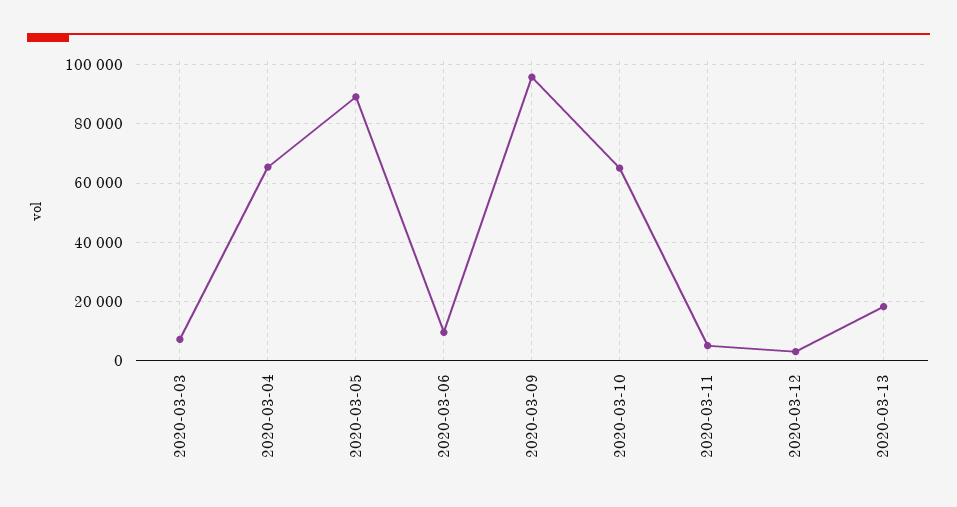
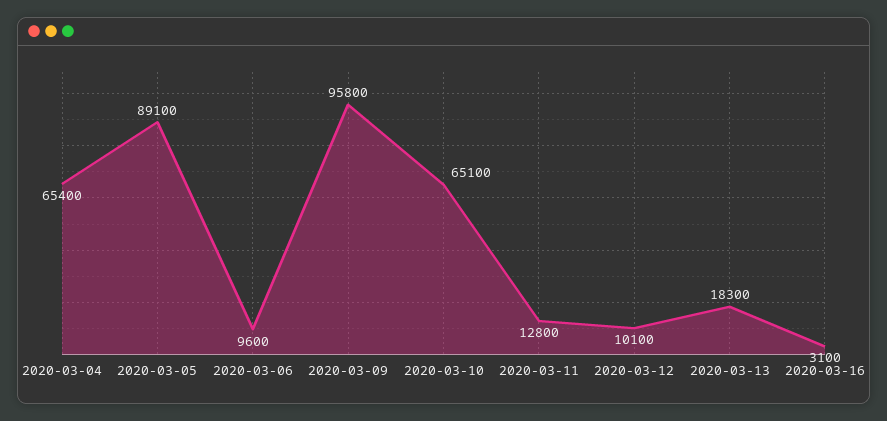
2020-03-03: 7500 -> none
2020-03-11: 5000 -> 12800
2020-03-12: 2500 -> 10100
2020-03-16: none -> 3100

